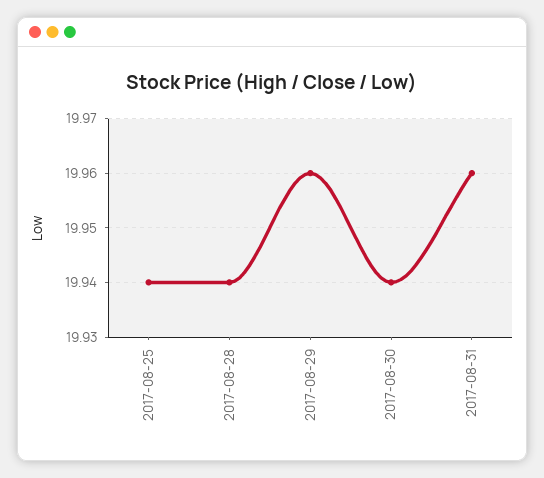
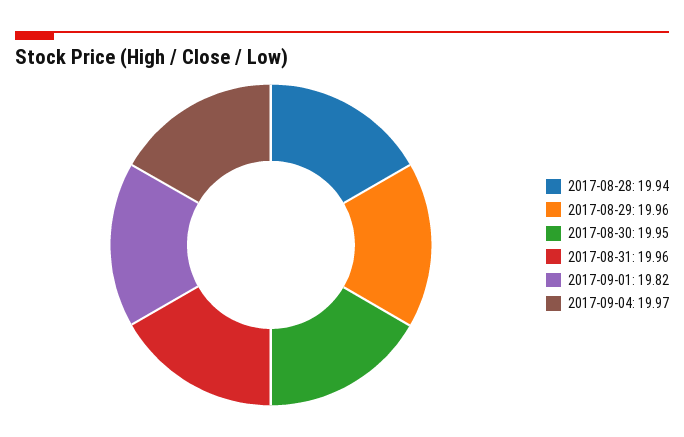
2017-08-25: 19.94 -> none
2017-08-30: 19.94 -> 19.95
2017-09-01: none -> 19.82
2017-09-04: none -> 19.97

